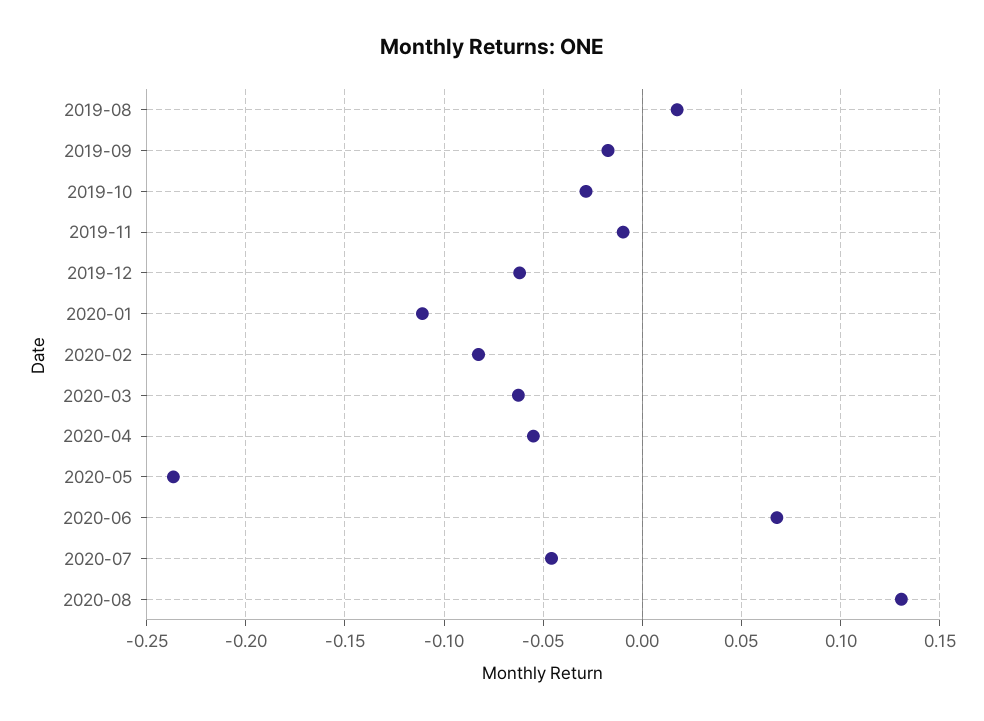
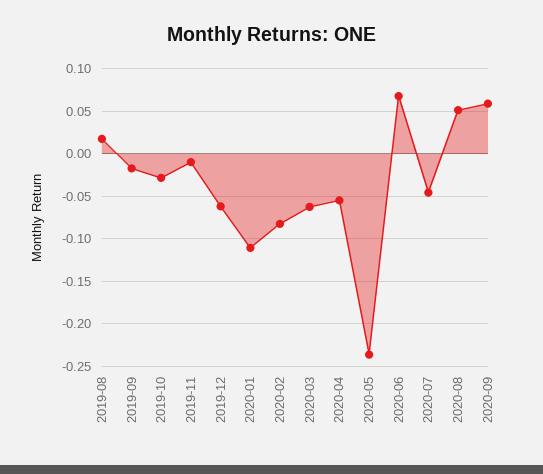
2020-08: 0.13 -> 0.05
2020-09: none -> 0.06

